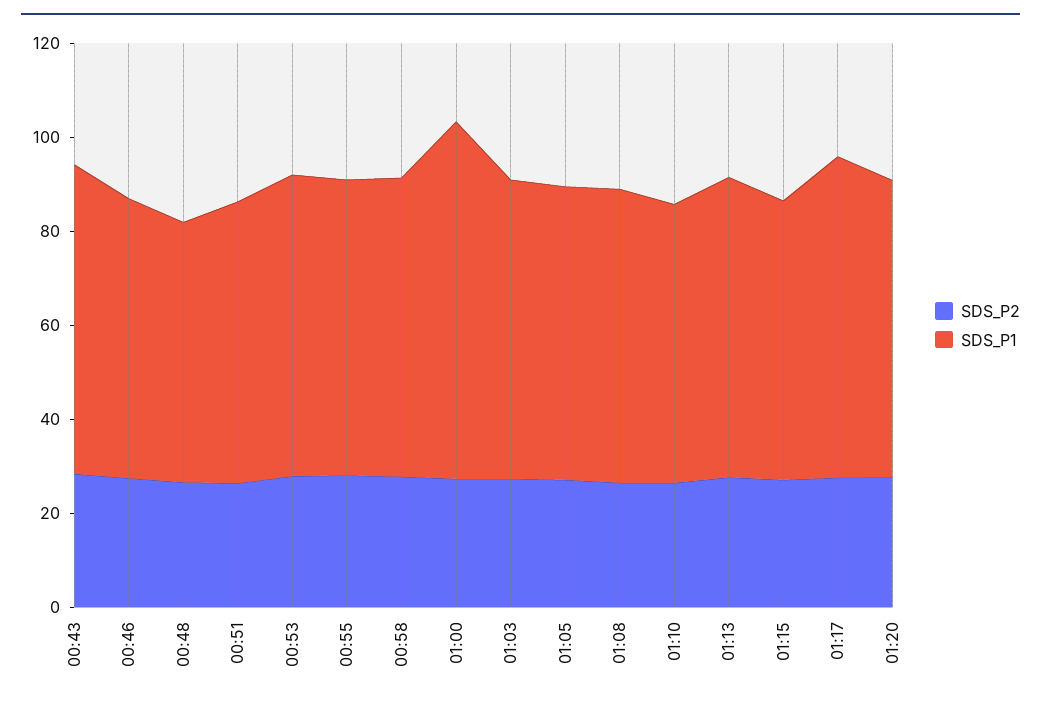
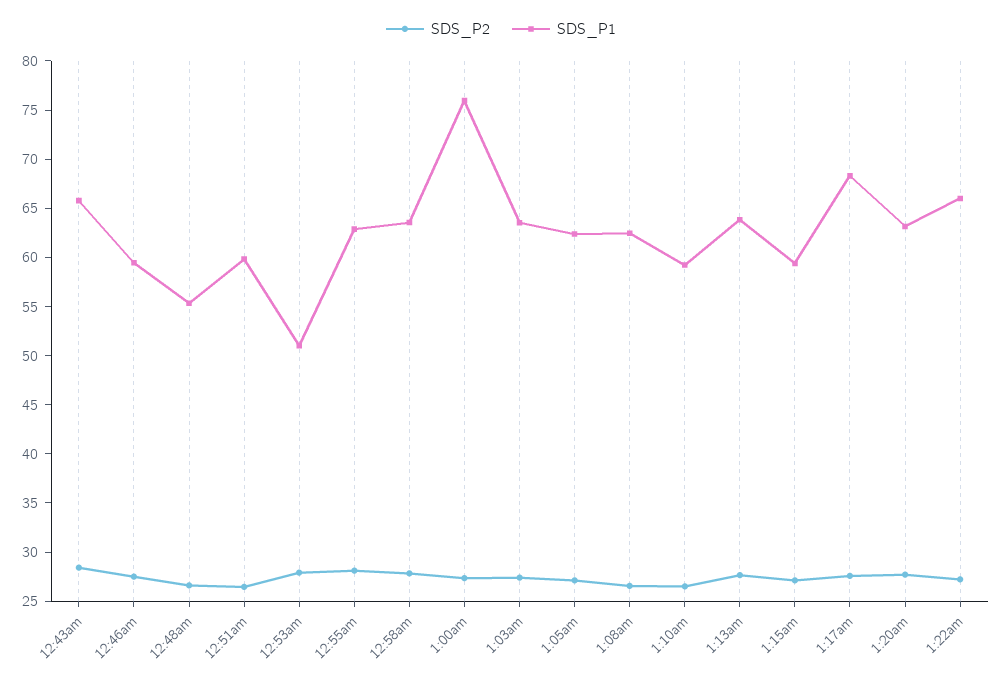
SDS_P1, 00:53: 65 -> 51
SDS_P2, 1:22am: none -> 27
SDS_P1, 1:22am: none -> 66

